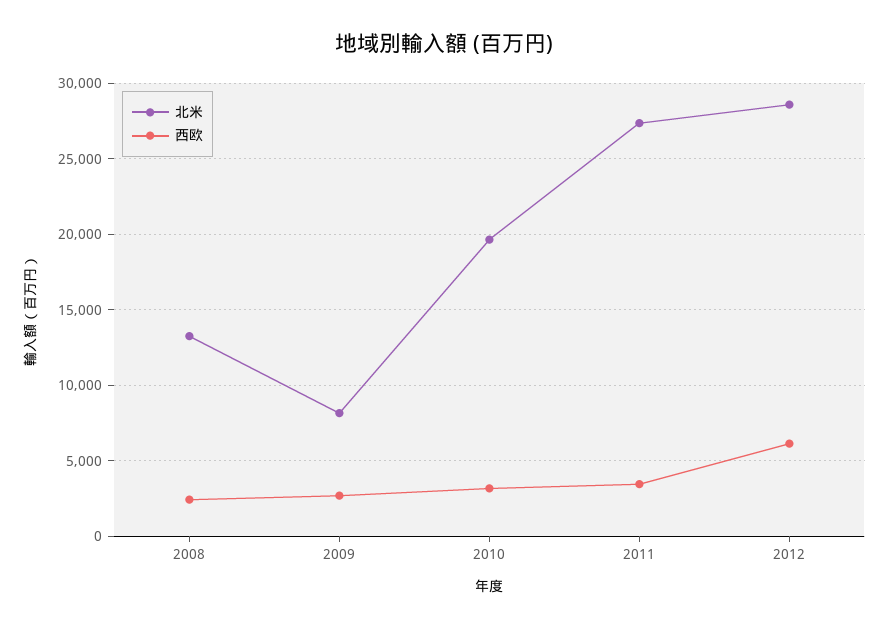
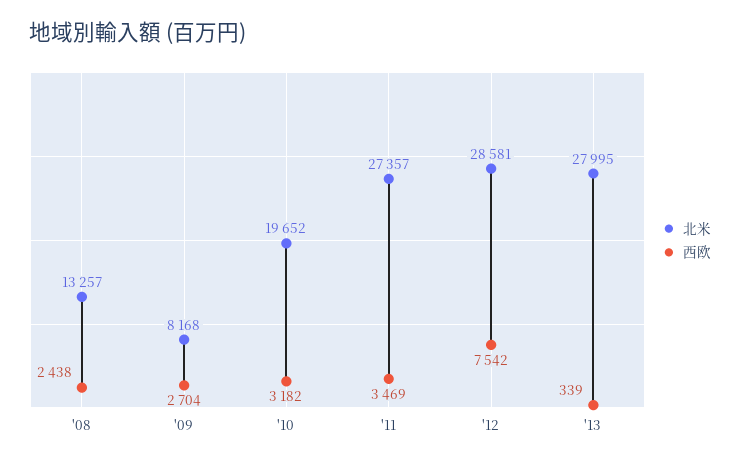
西欧, 2012: 6000 -> 7542
北米, '13: none -> 27995
西欧, '13: none -> 339

